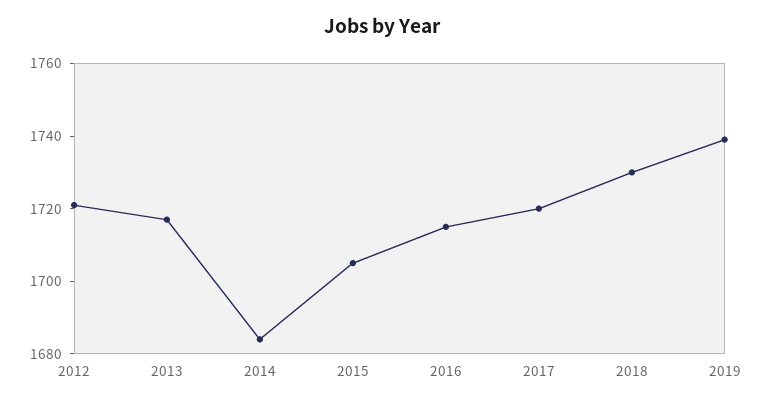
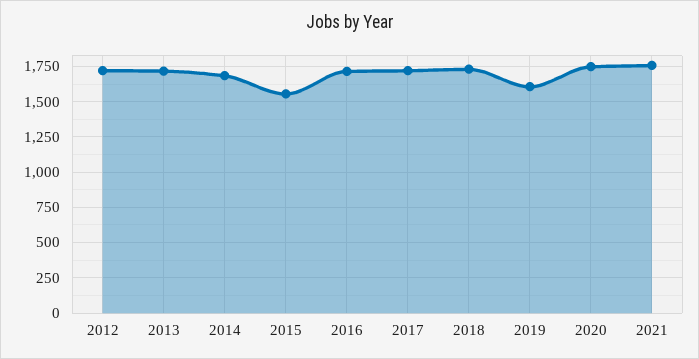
2015: 1705 -> 1550
2019: 1740 -> 1600
2020: none -> 1750
2021: none -> 1750

